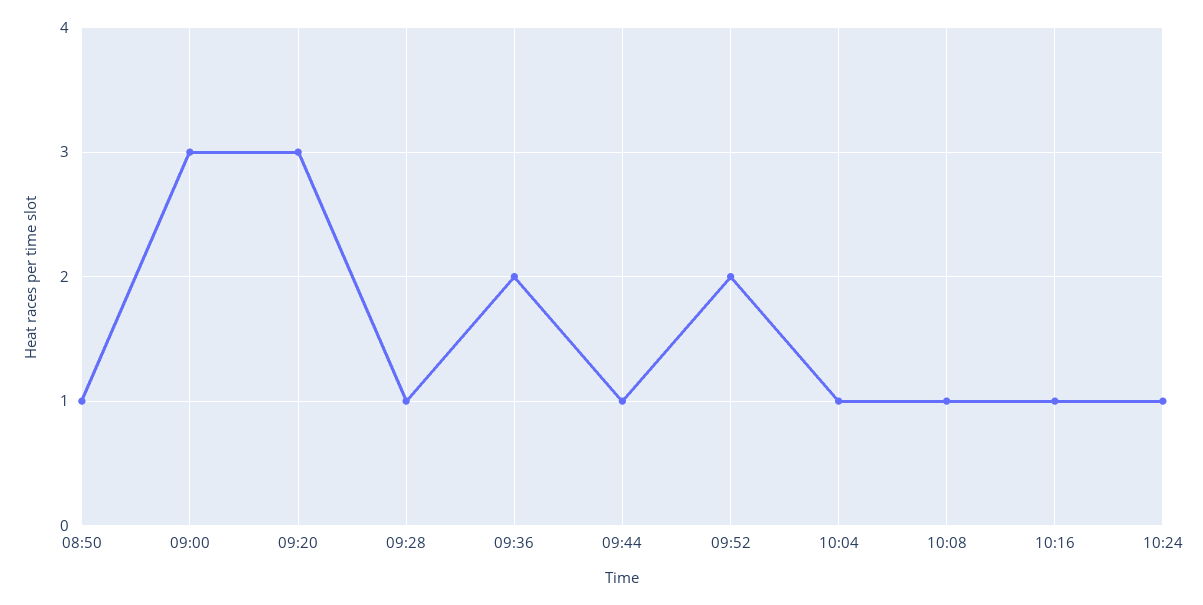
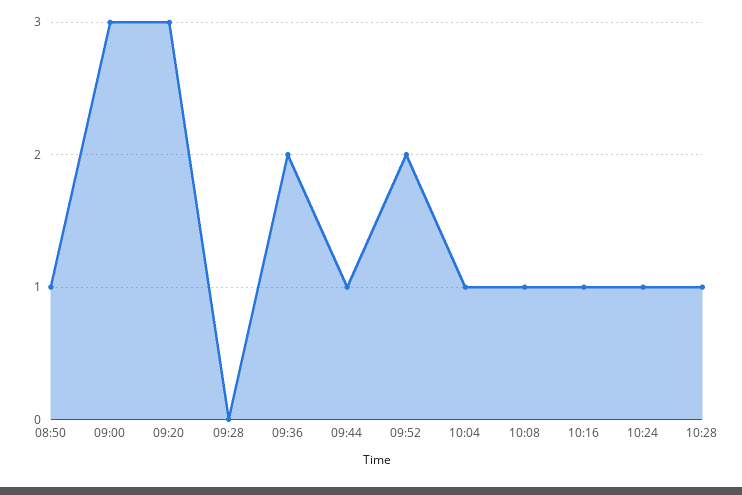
09:28: 1 -> 0
10:28: none -> 1

